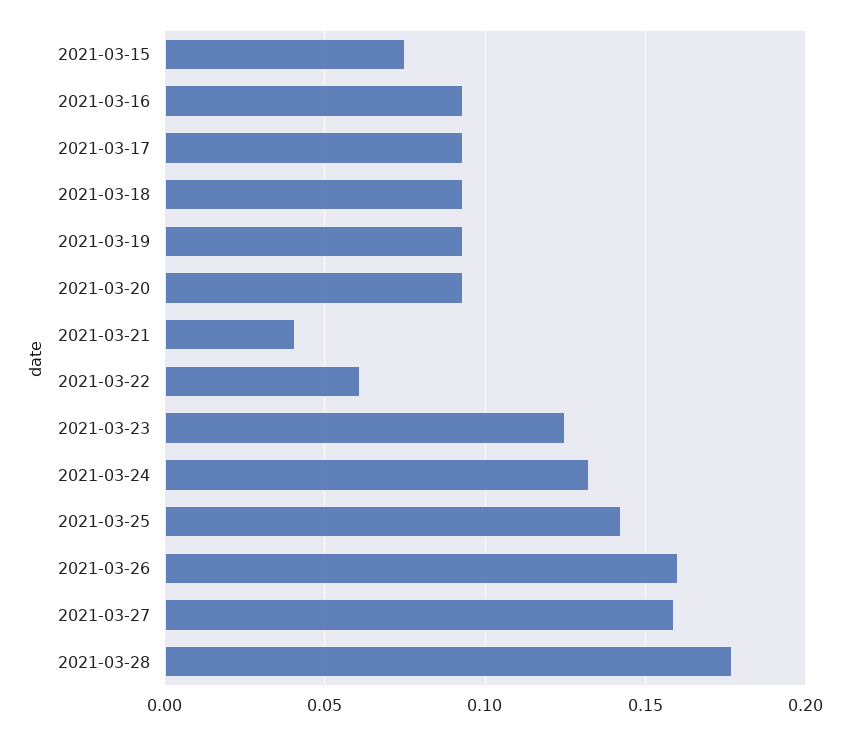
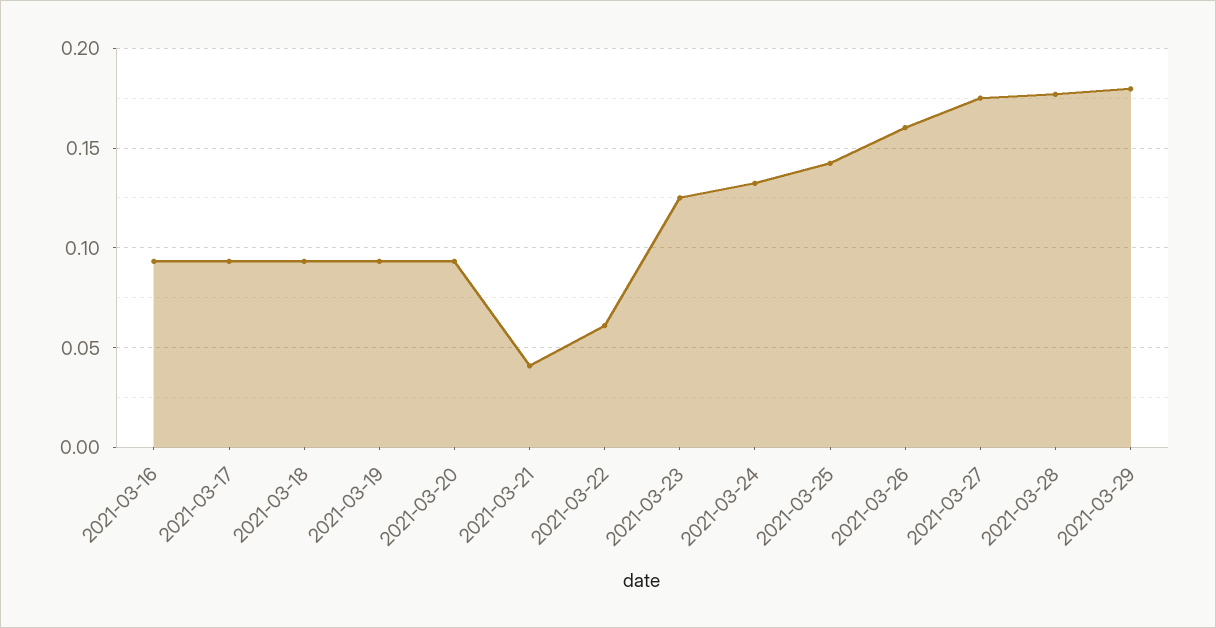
2021-03-15: 0.075 -> none
2021-03-27: 0.16 -> 0.175
2021-03-29: none -> 0.18

